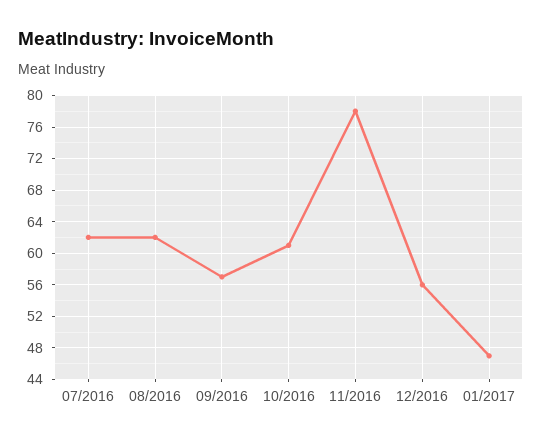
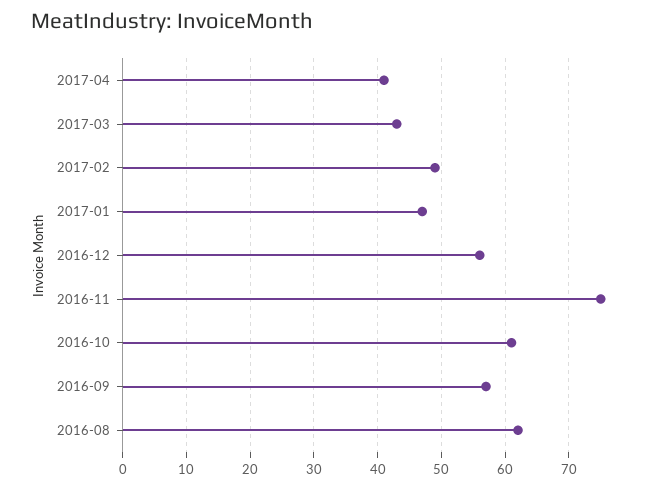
07/2016: 62 -> none
11/2016: 78 -> 75
2017-04: none -> 41
2017-03: none -> 43
2017-02: none -> 49

